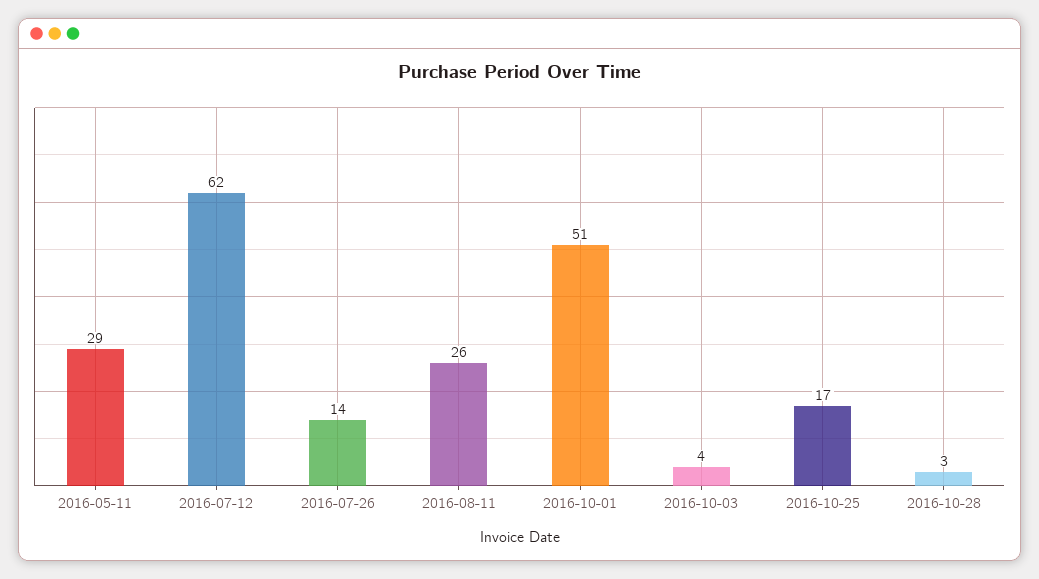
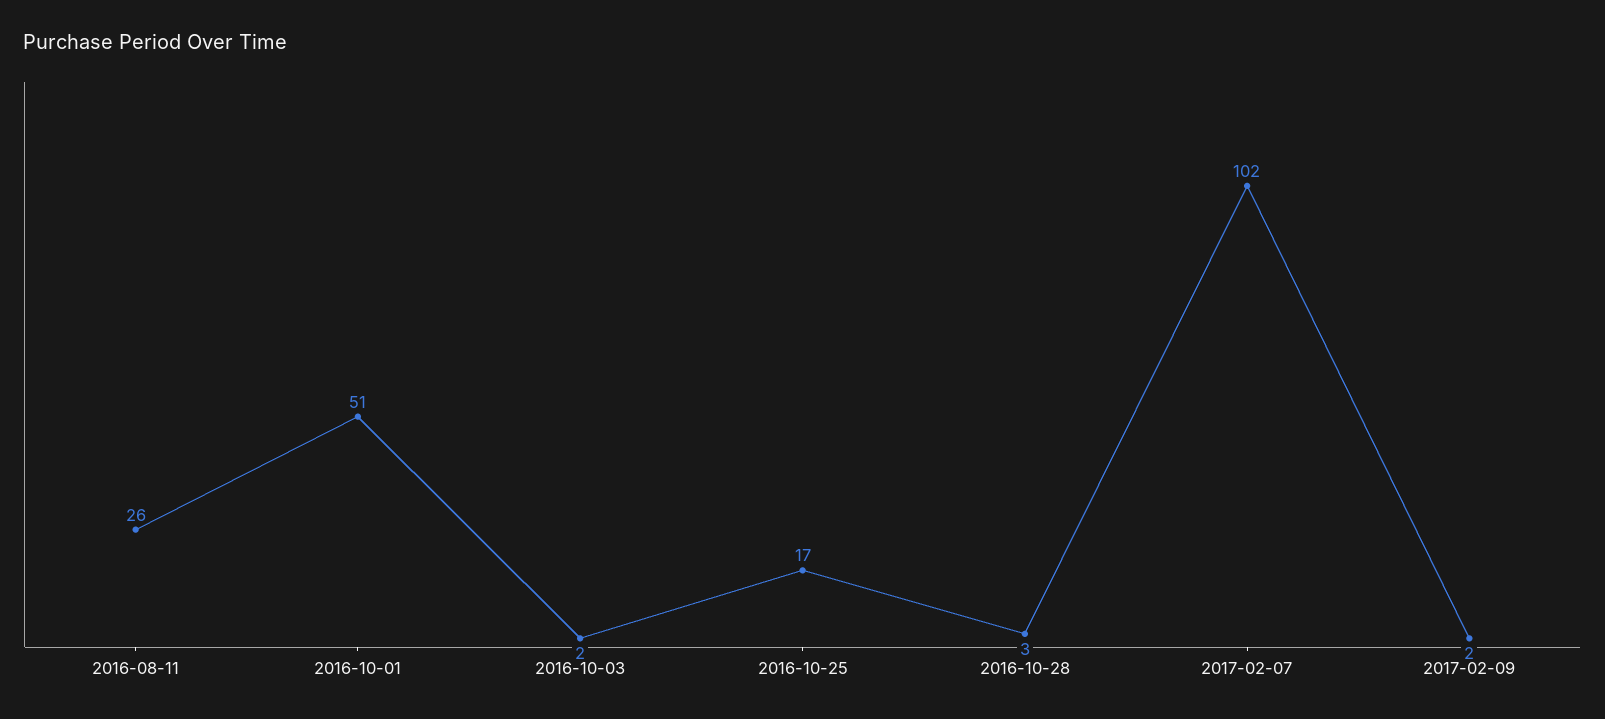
2016-05-11: 29 -> none
2016-07-12: 62 -> none
2016-07-26: 14 -> none
2016-10-03: 4 -> 2
2017-02-07: none -> 102
2017-02-09: none -> 2

